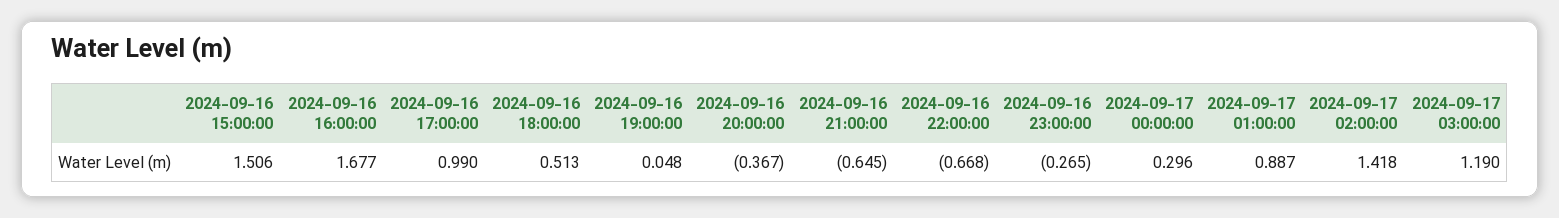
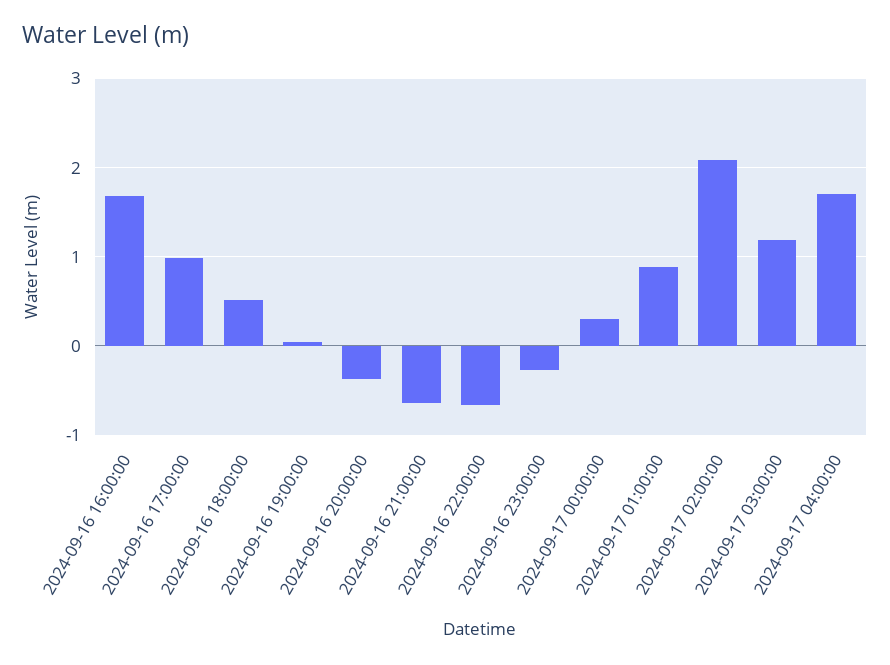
2024-09-16 15:00:00: 1.506 -> none
2024-09-17 02:00:00: 1.418 -> 2.1
2024-09-17 04:00:00: none -> 1.7

